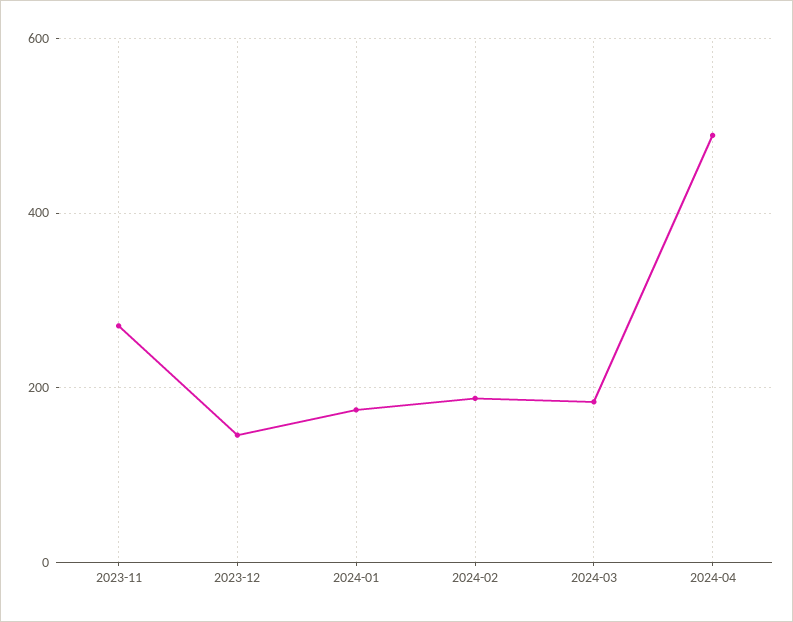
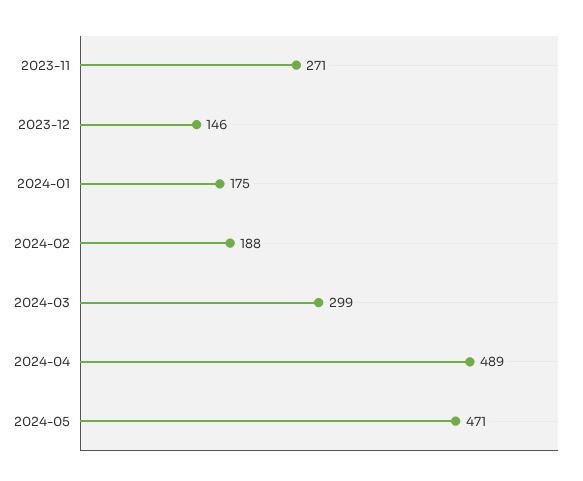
2024-03: 180 -> 299
2024-05: none -> 471

